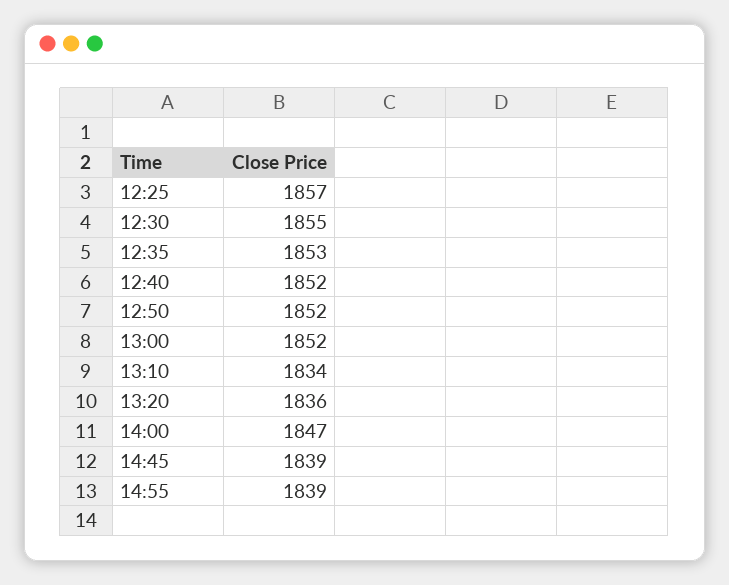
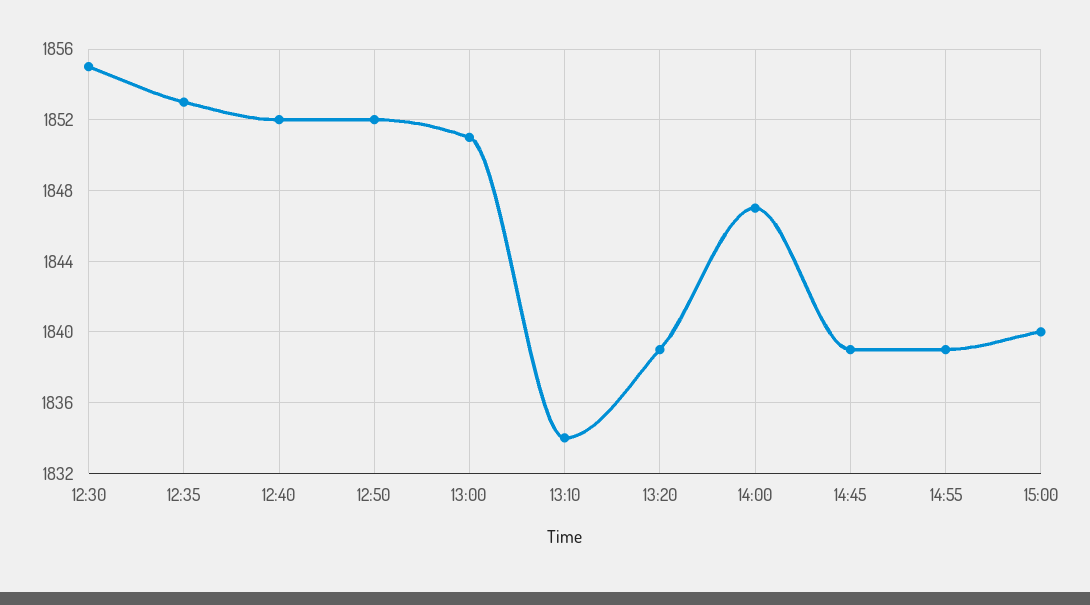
12:25: 1857 -> none
13:00: 1852 -> 1851
13:20: 1836 -> 1839
15:00: none -> 1840

